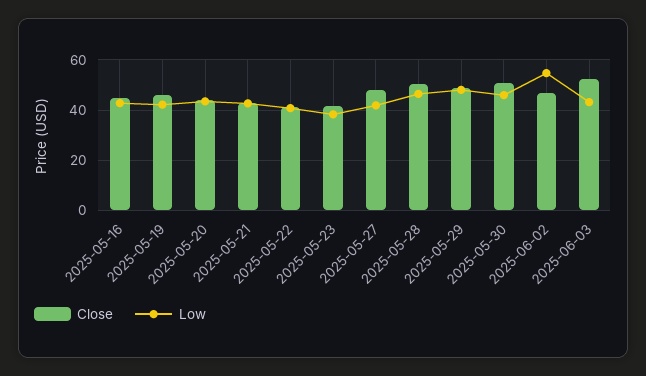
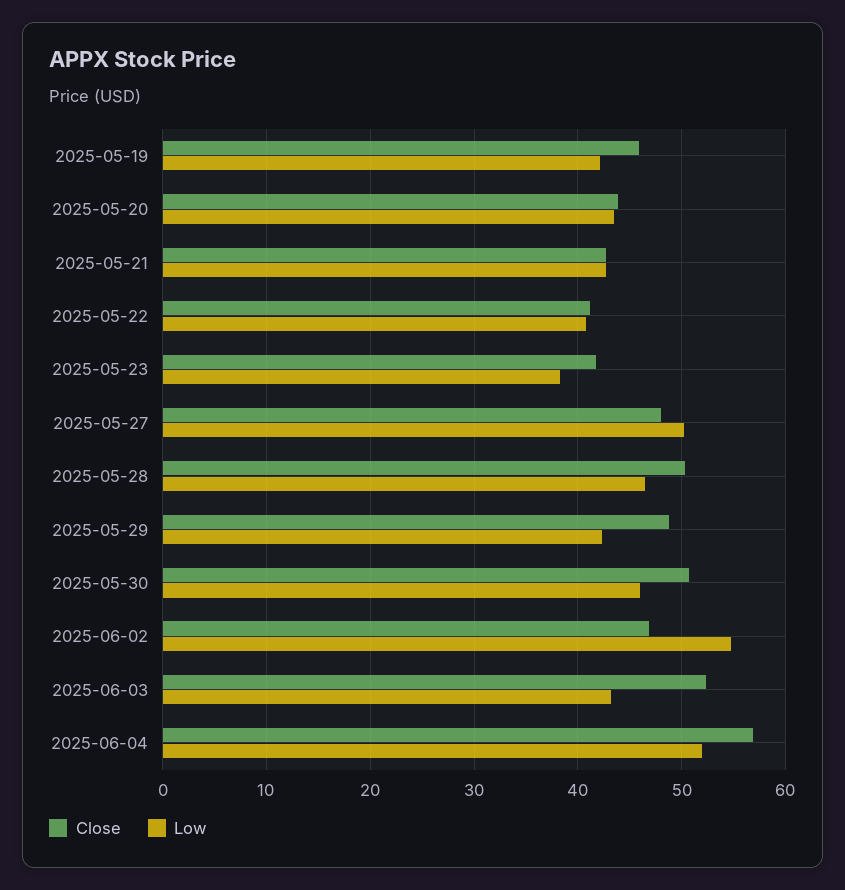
Close, 2025-05-16: 45 -> none
Low, 2025-05-16: 42.5 -> none
Low, 2025-05-27: 42.5 -> 50
Low, 2025-05-29: 47.5 -> 42
Close, 2025-06-04: none -> 57
Low, 2025-06-04: none -> 52

